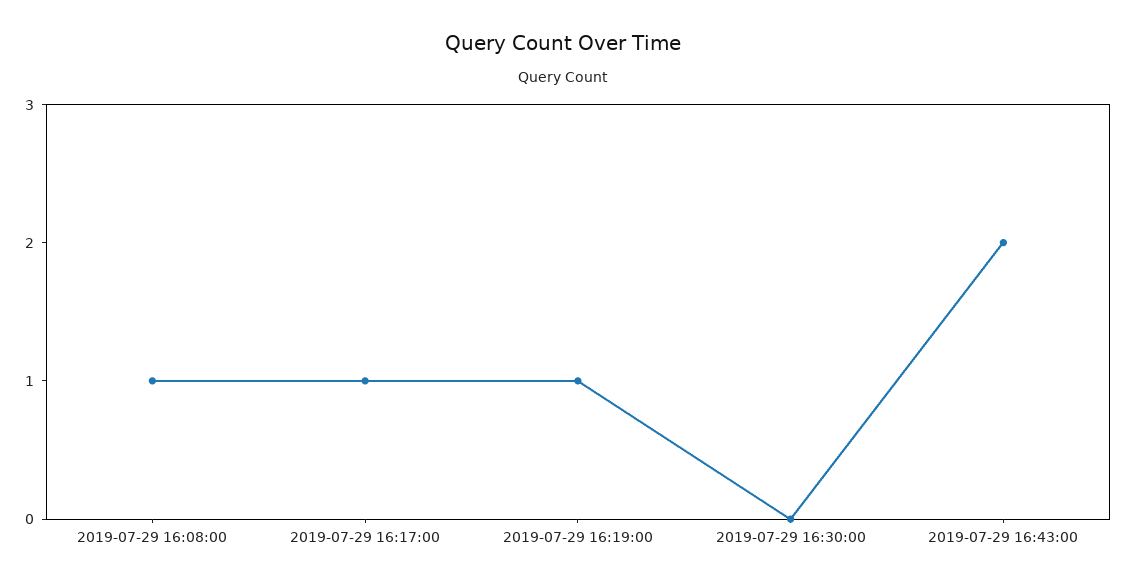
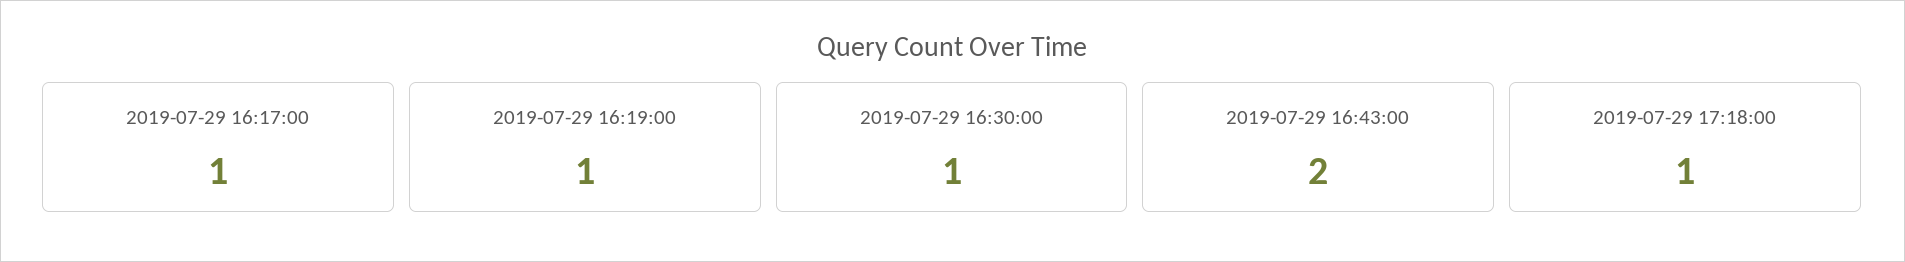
2019-07-29 16:08:00: 1 -> none
2019-07-29 16:30:00: 0 -> 1
2019-07-29 17:18:00: none -> 1

